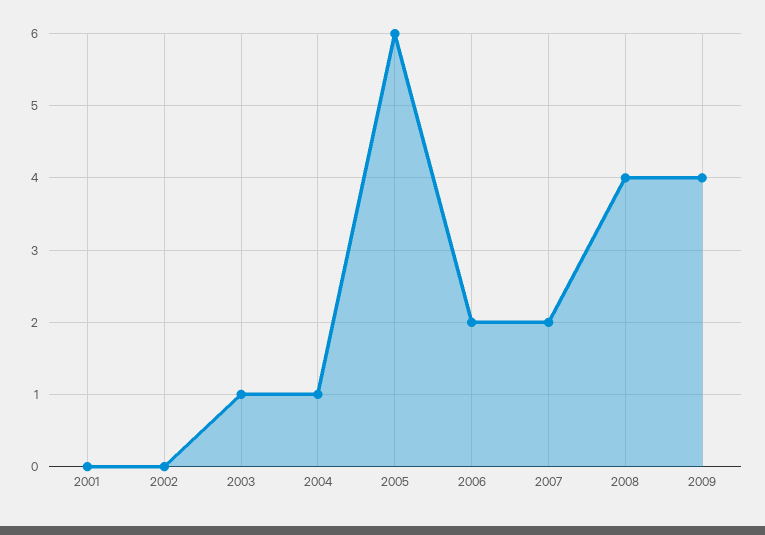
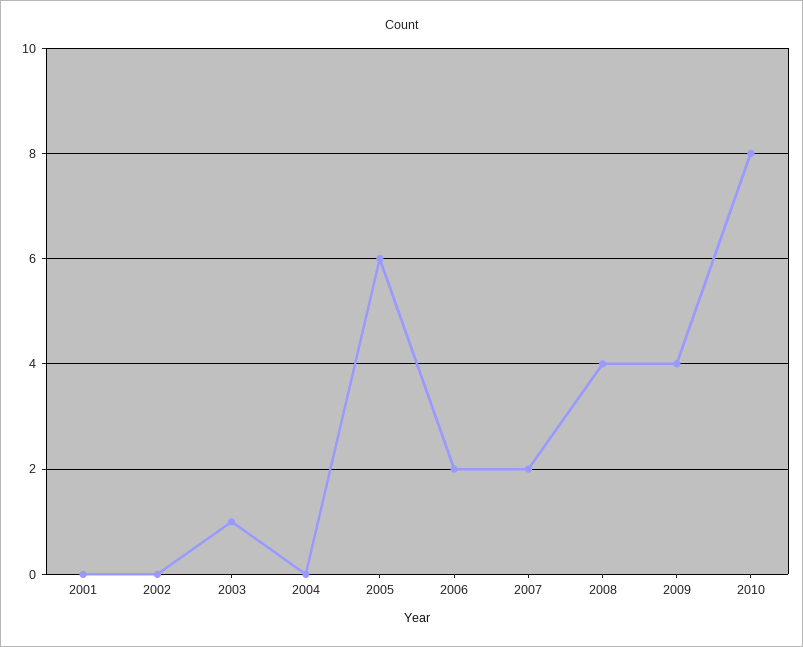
2004: 1 -> 0
2010: none -> 8

